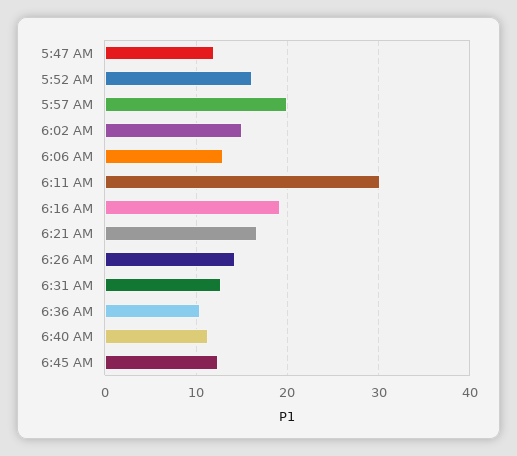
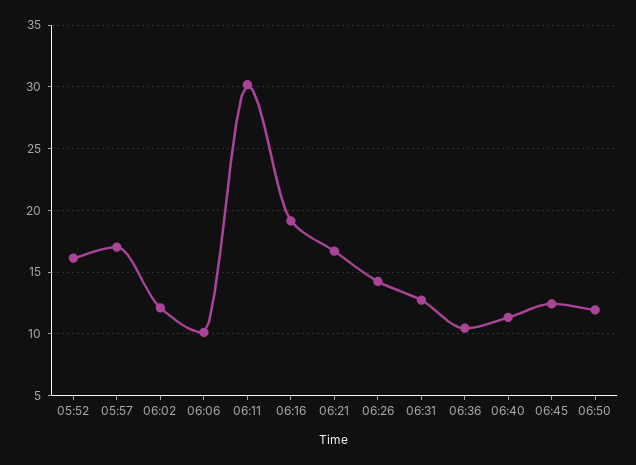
5:47 AM: 12 -> none
5:57 AM: 20 -> 17
6:02 AM: 15 -> 12
6:06 AM: 13 -> 10
06:50: none -> 12

